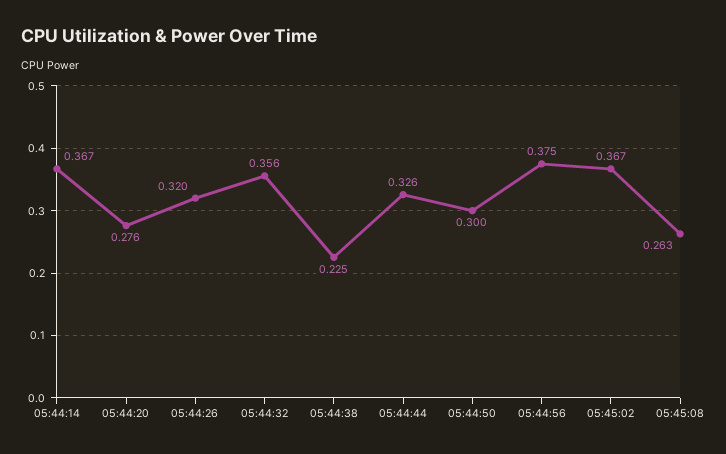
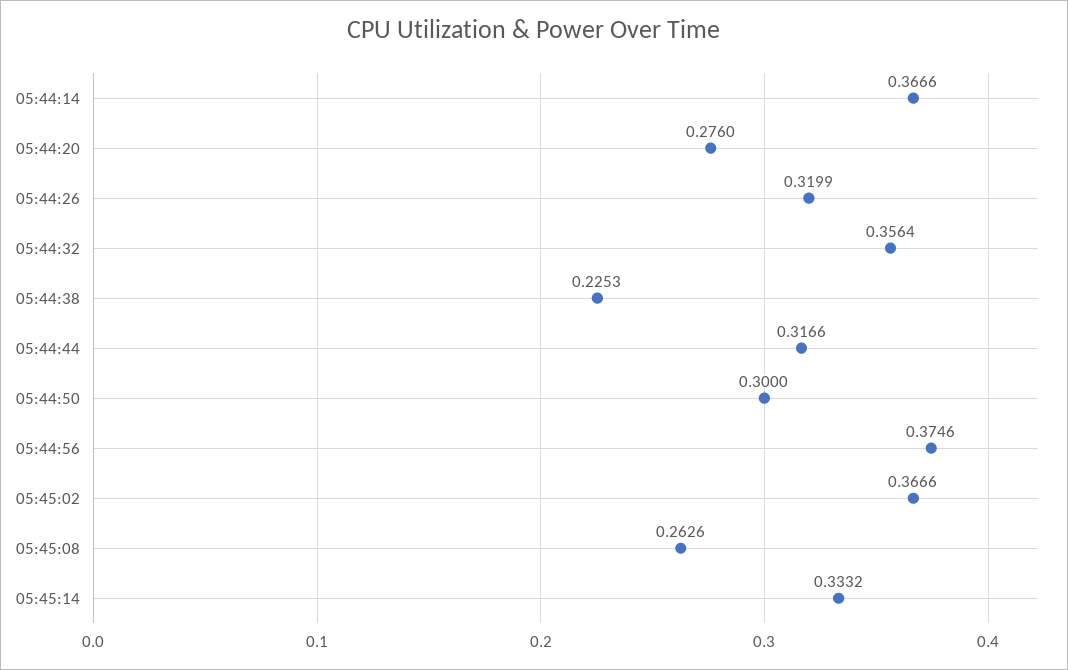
05:44:44: 0.326 -> 0.3166
05:45:14: none -> 0.3332

